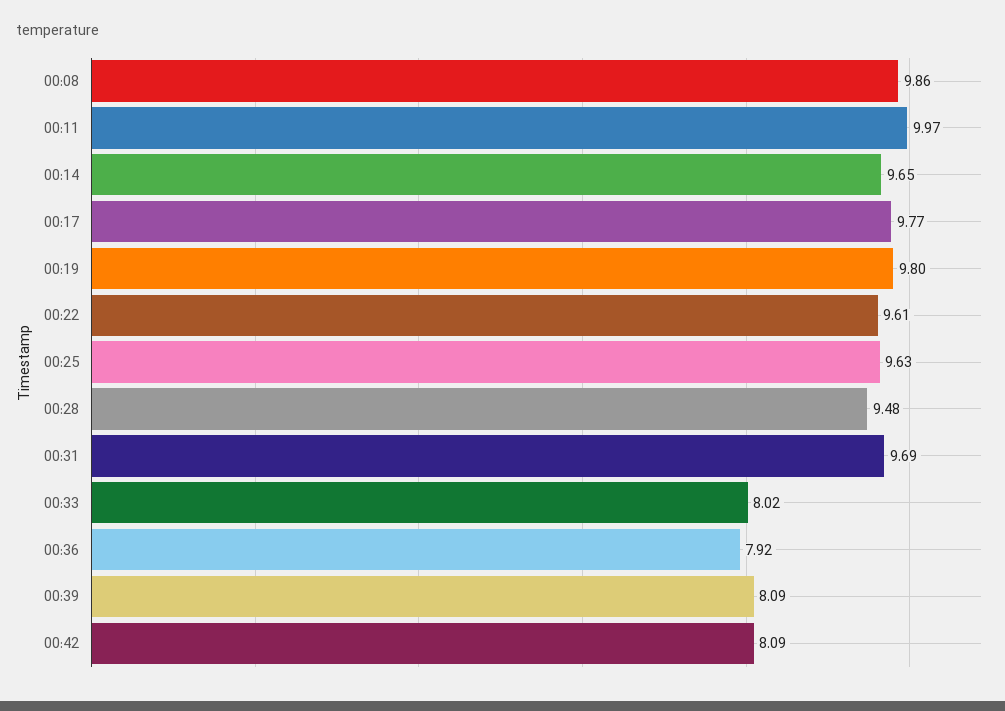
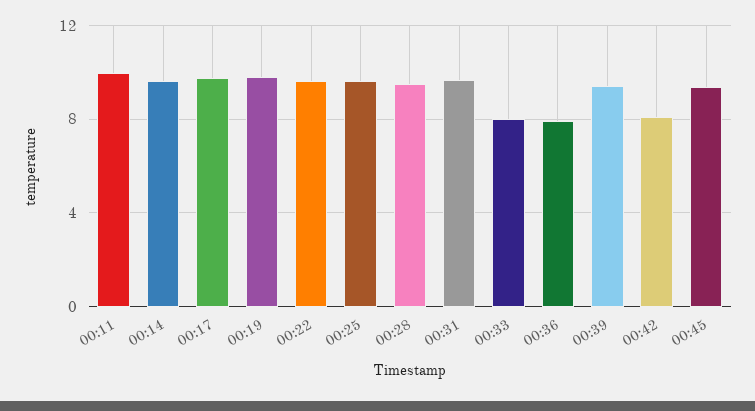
00:08: 9.86 -> none
00:39: 8.09 -> 9.5
00:45: none -> 9.5

